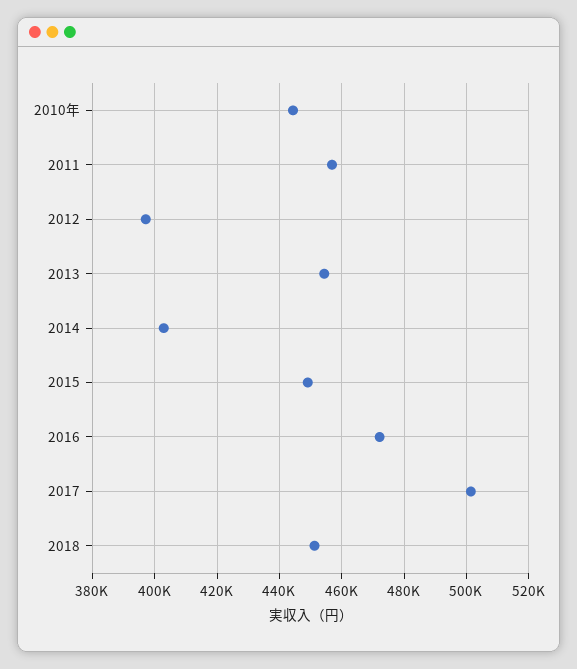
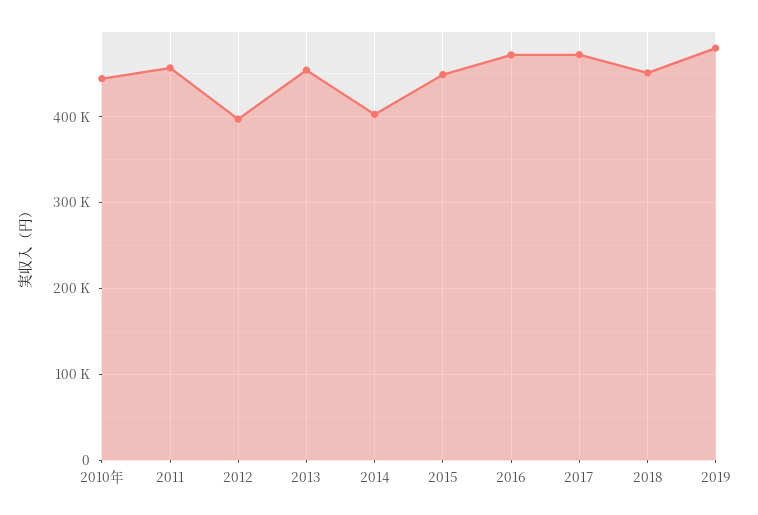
2017: 502000 -> 470000
2019: none -> 480000

